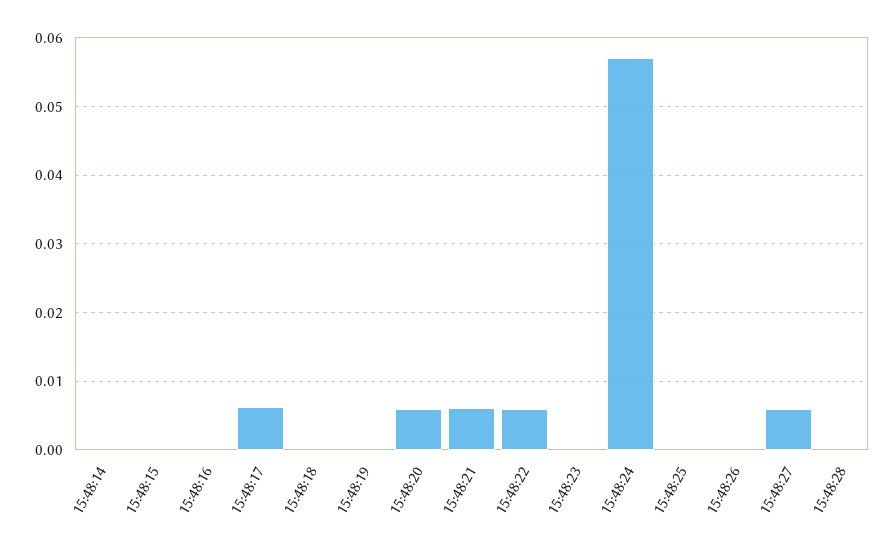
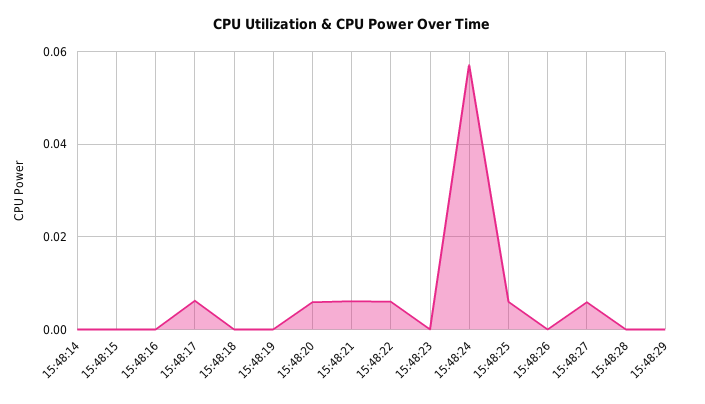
15:48:25: 0 -> 0.006
15:48:29: none -> 0

